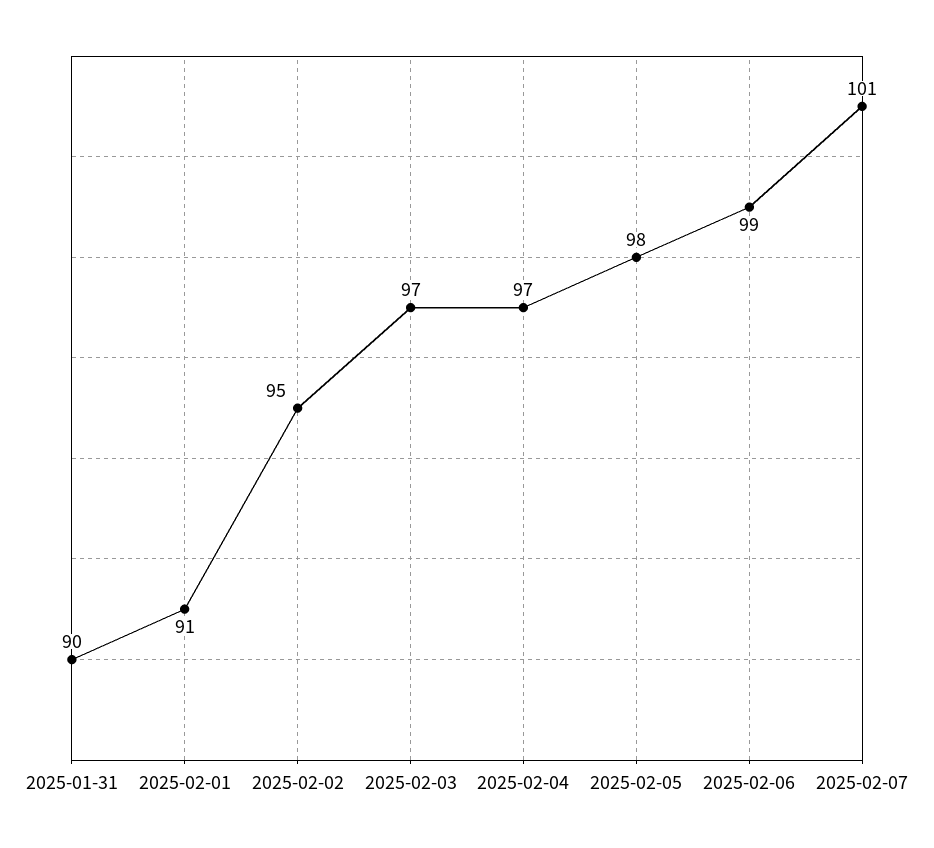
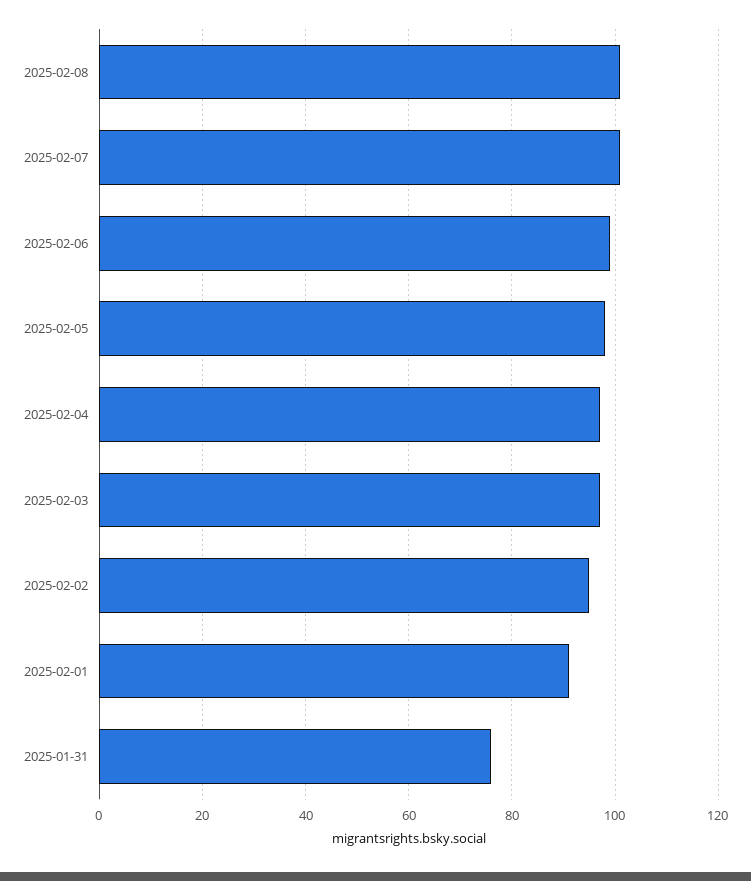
2025-01-31: 90 -> 75
2025-02-08: none -> 100

